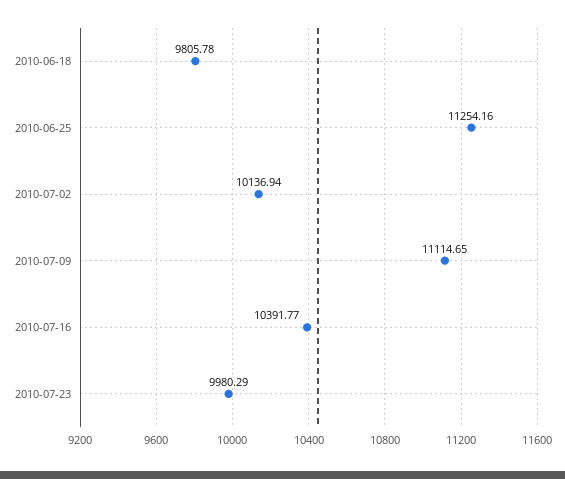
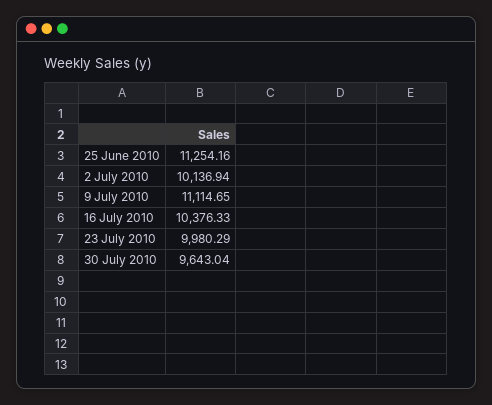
2010-06-18: 9805.78 -> none
2010-07-16: 10391.77 -> 10376.33
30 July 2010: none -> 9643.04

